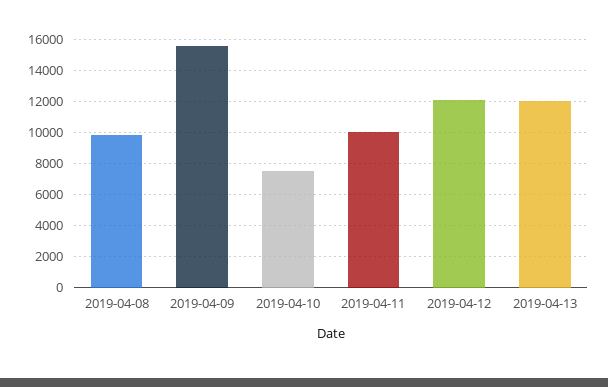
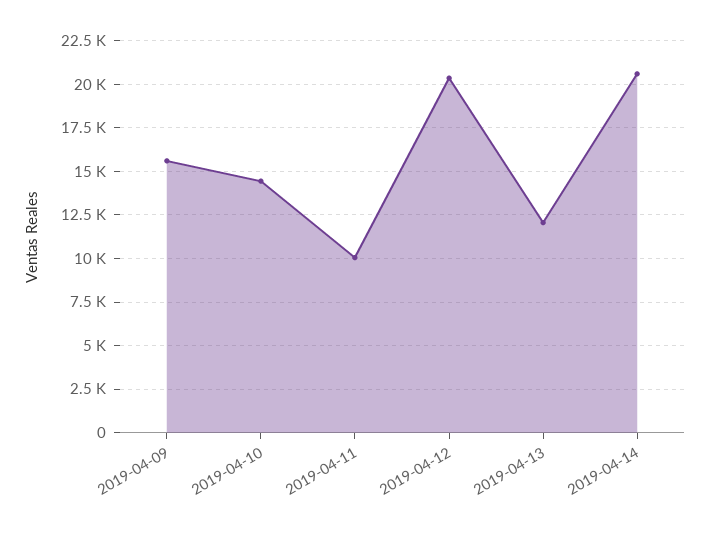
2019-04-08: 10000 -> none
2019-04-10: 7500 -> 14500
2019-04-12: 12000 -> 20500
2019-04-14: none -> 20500

